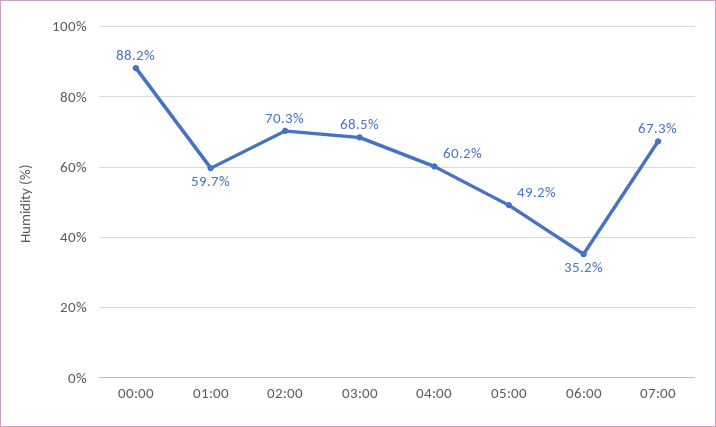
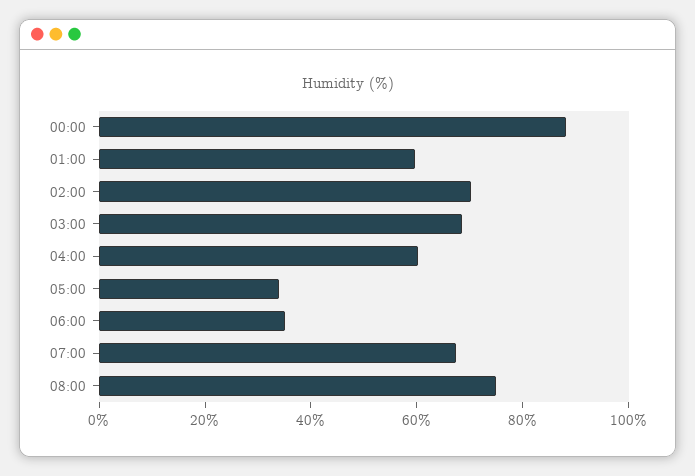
05:00: 49.2 -> 35
08:00: none -> 75

